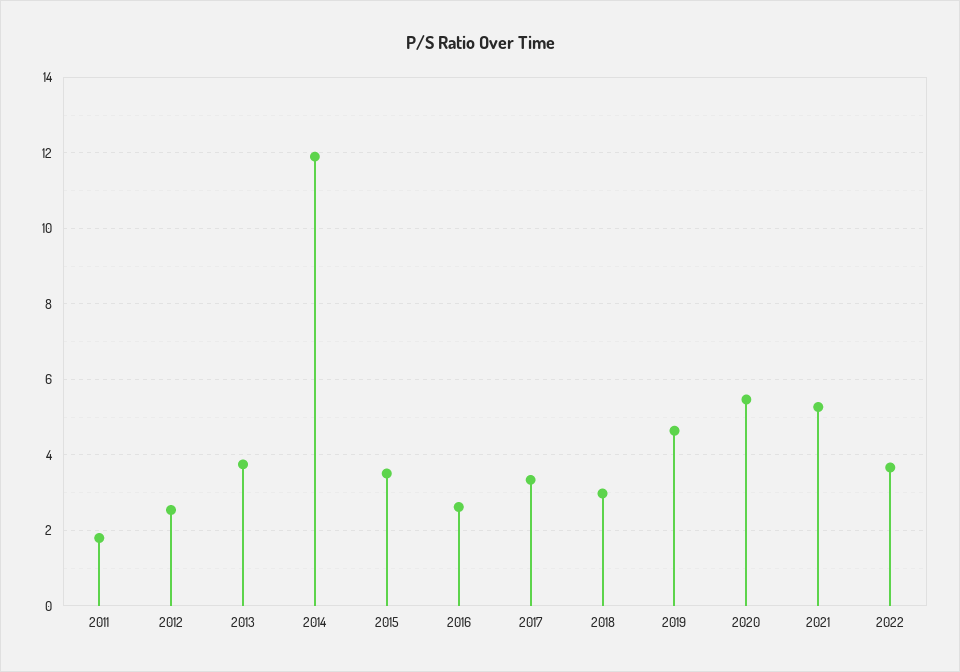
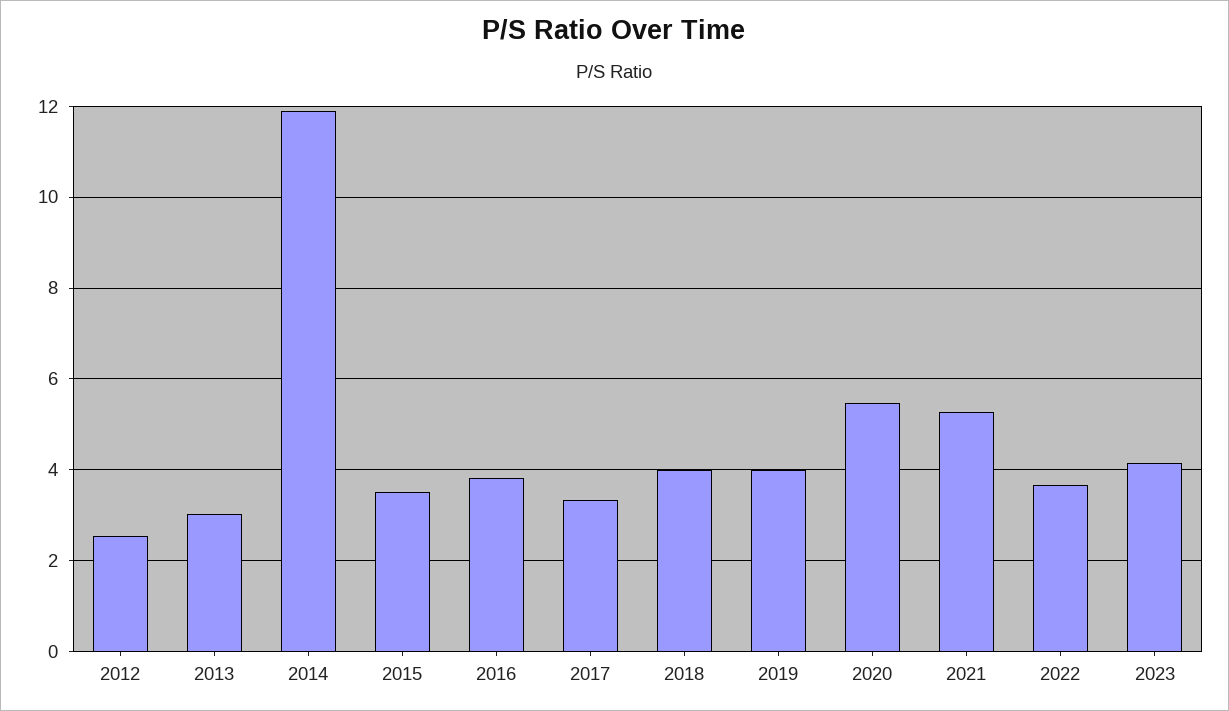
2011: 1.8 -> none
2013: 3.8 -> 3
2016: 2.6 -> 3.8
2018: 3 -> 4
2019: 4.6 -> 4
2023: none -> 4.2

